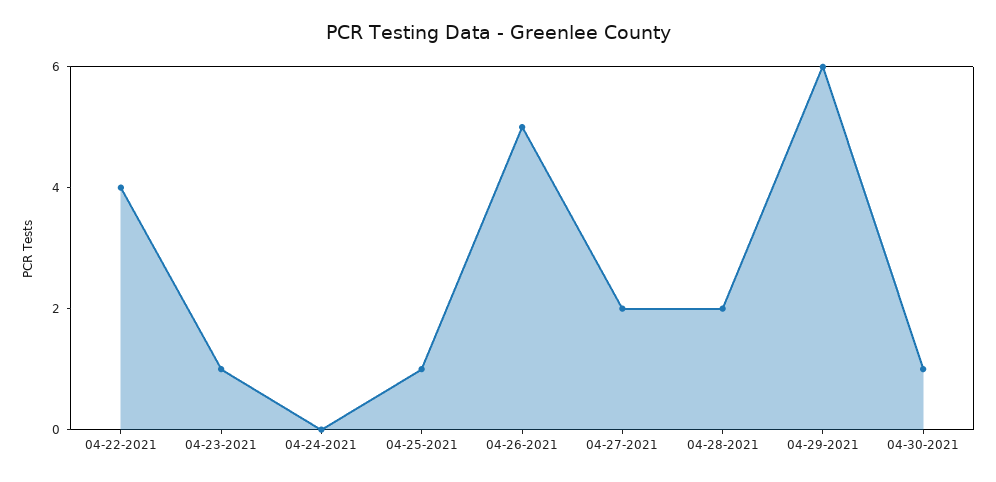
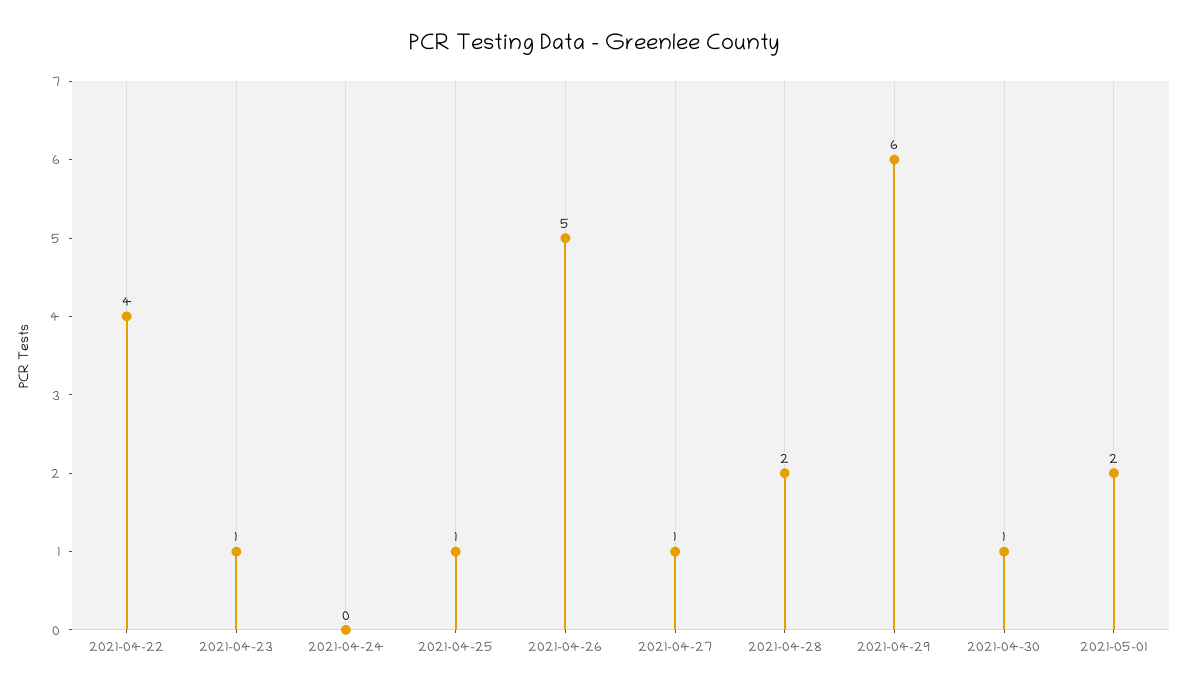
04-27-2021: 2 -> 1
2021-05-01: none -> 2

